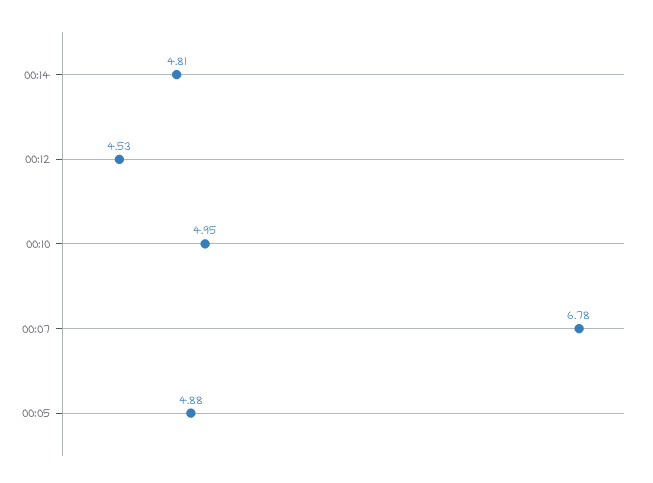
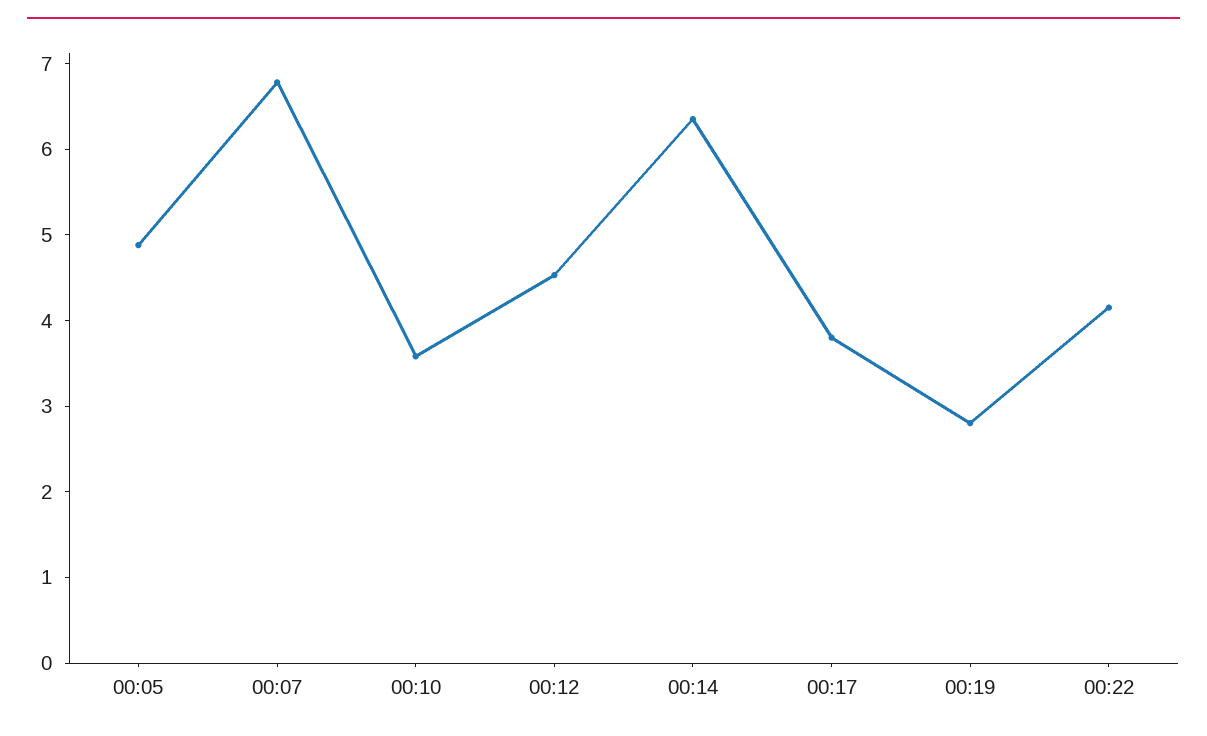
00:14: 4.81 -> 6.4
00:10: 4.95 -> 3.6
00:17: none -> 3.8
00:19: none -> 2.8
00:22: none -> 4.2

